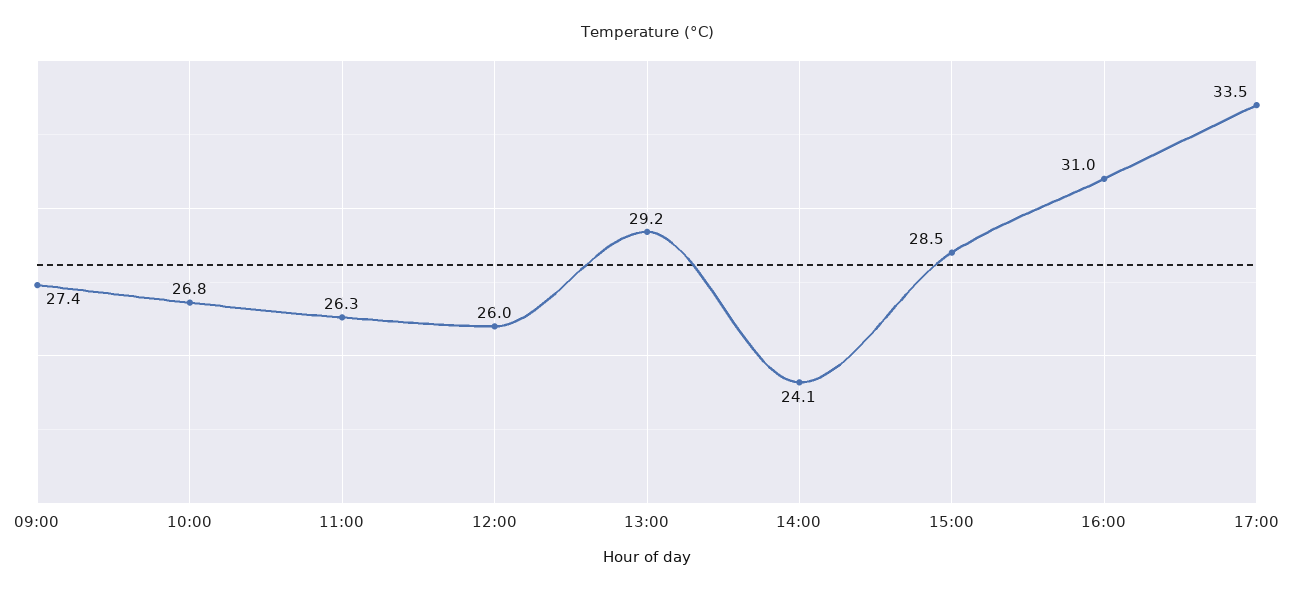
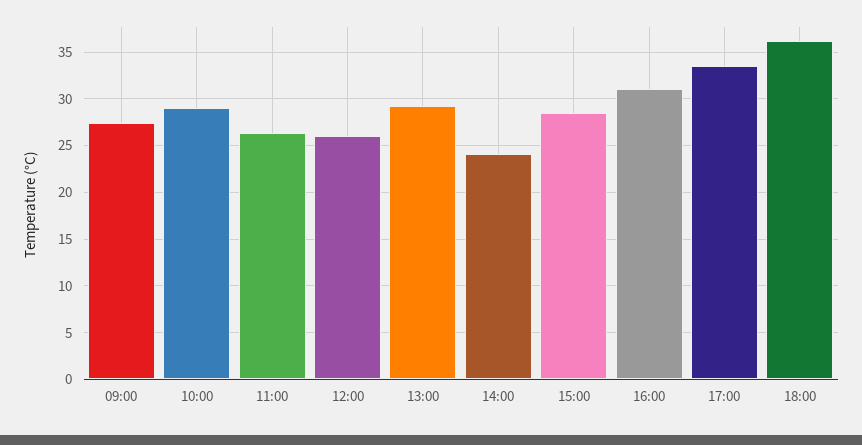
10:00: 26.8 -> 29
18:00: none -> 36

